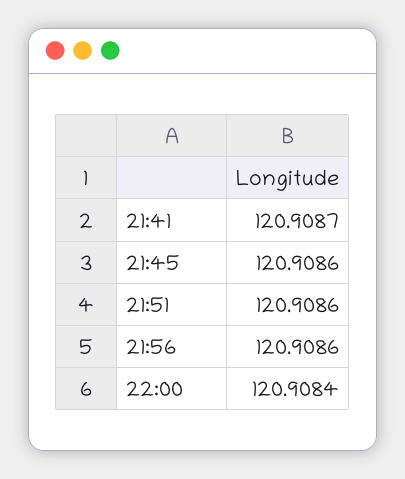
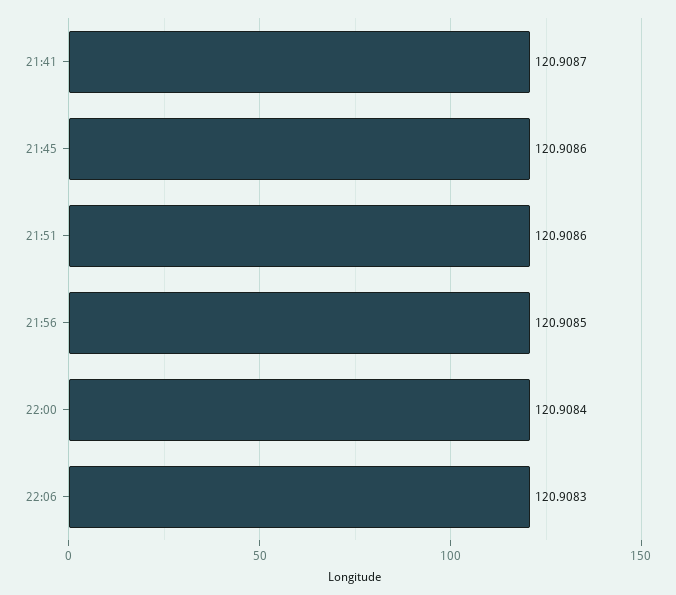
21:56: 120.9086 -> 120.9085
22:06: none -> 120.9083

